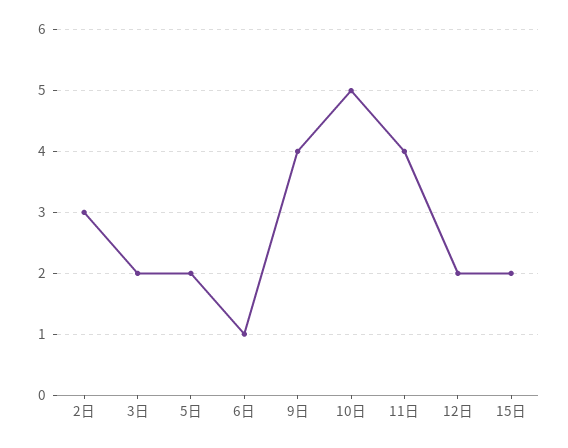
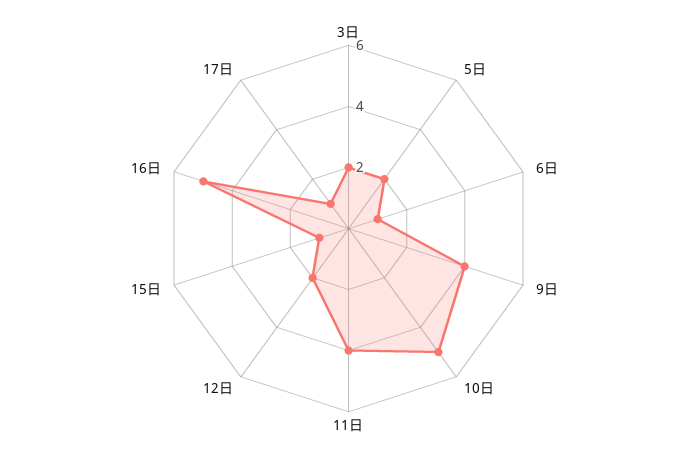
2日: 3 -> none
15日: 2 -> 1
16日: none -> 5
17日: none -> 1

